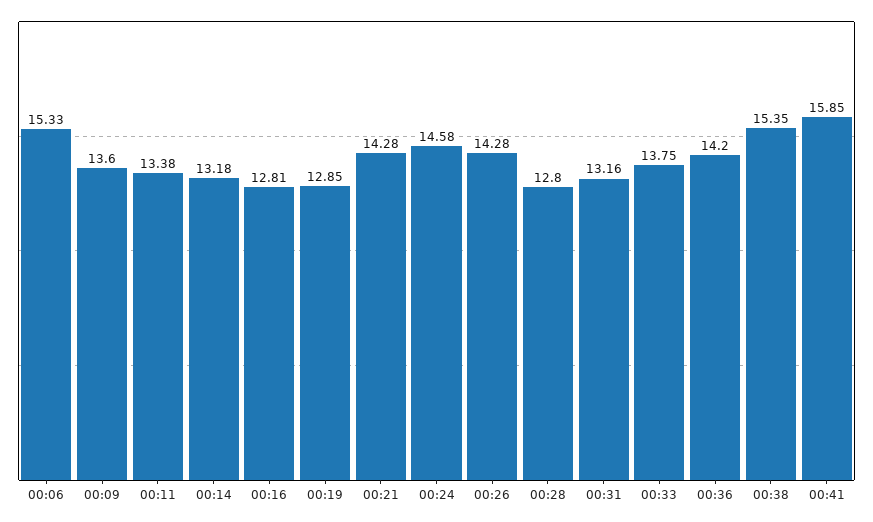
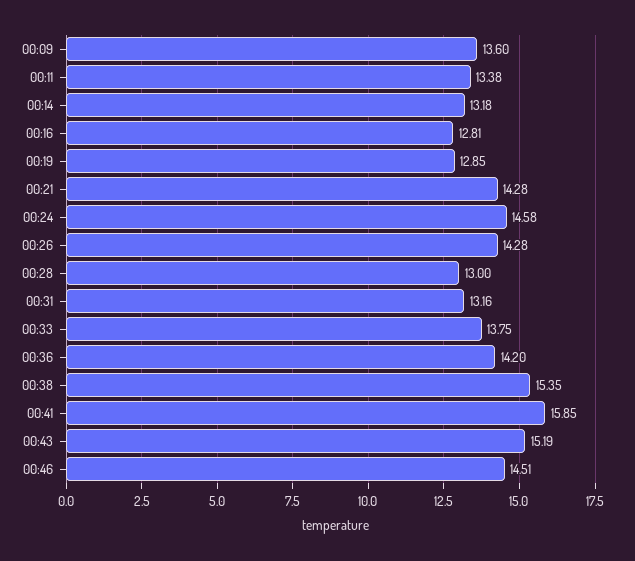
00:06: 15.33 -> none
00:28: 12.8 -> 13
00:43: none -> 15.19
00:46: none -> 14.51

